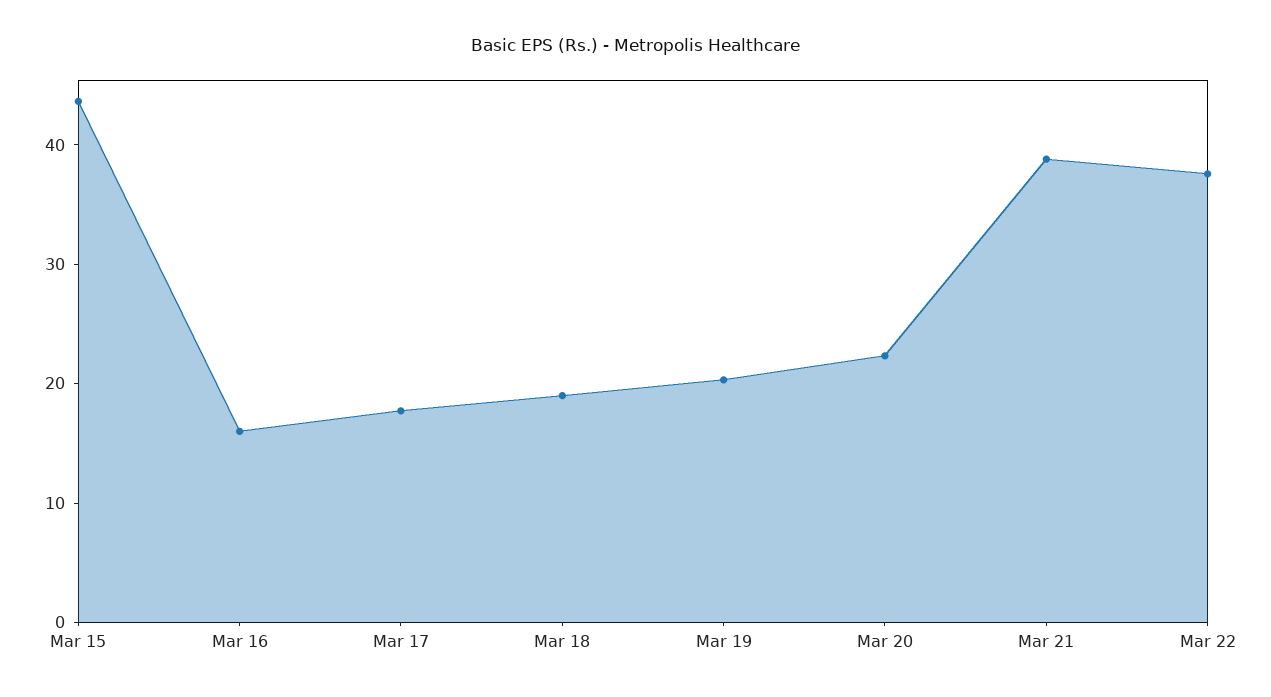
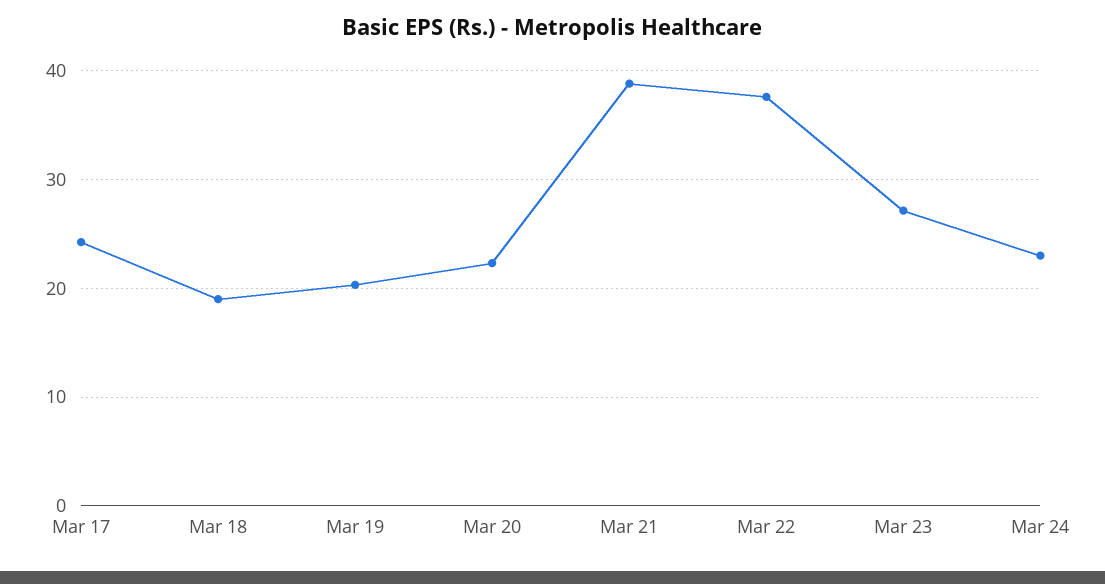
Mar 15: 44 -> none
Mar 16: 16 -> none
Mar 17: 18 -> 24
Mar 23: none -> 27
Mar 24: none -> 23

